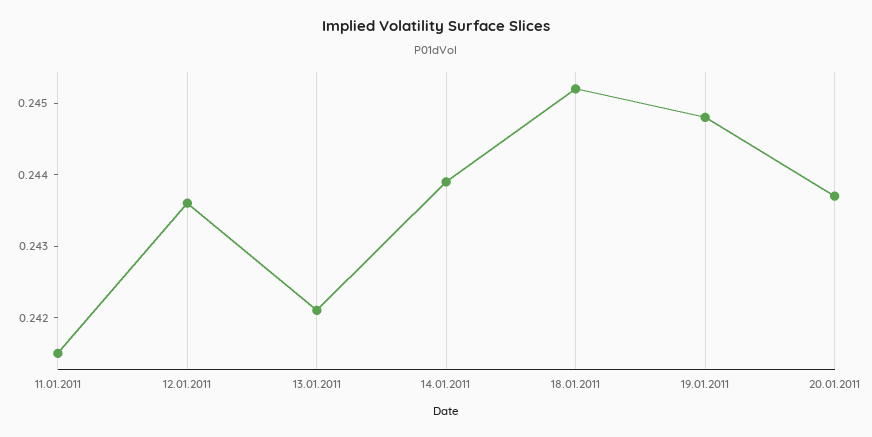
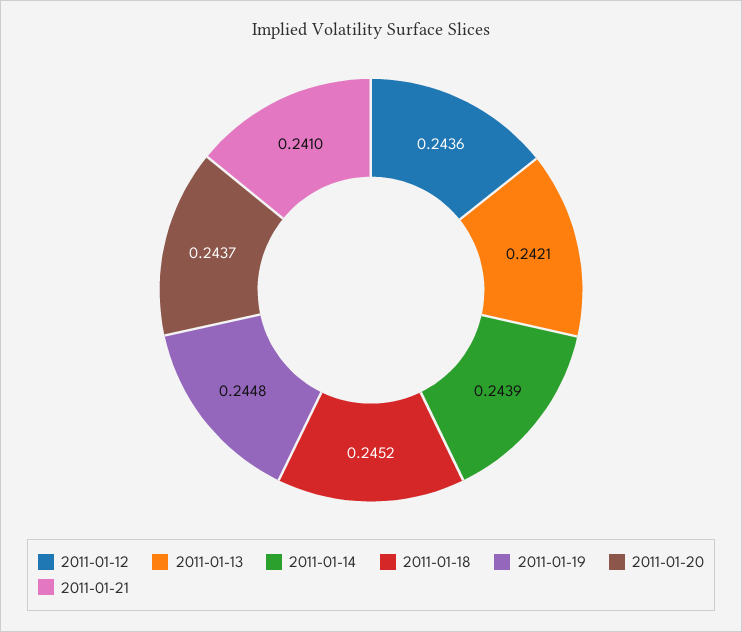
11.01.2011: 0.2415 -> none
2011-01-21: none -> 0.241

